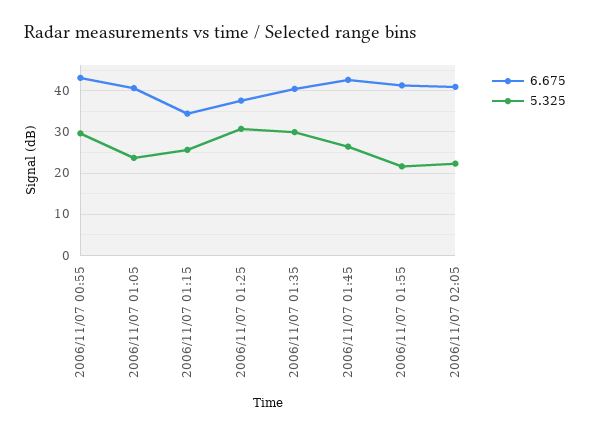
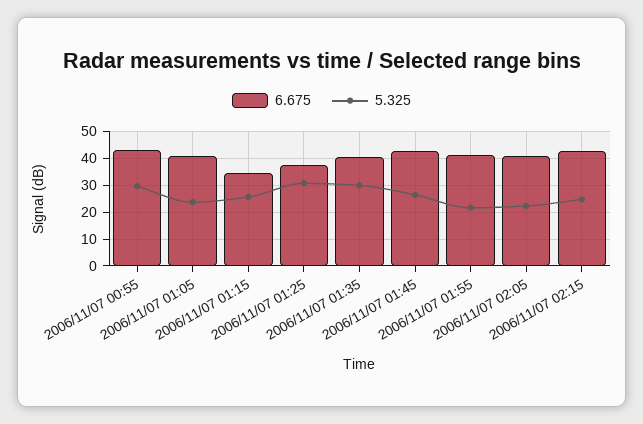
6.675, 2006/11/07 02:15: none -> 42.5
5.325, 2006/11/07 02:15: none -> 25

